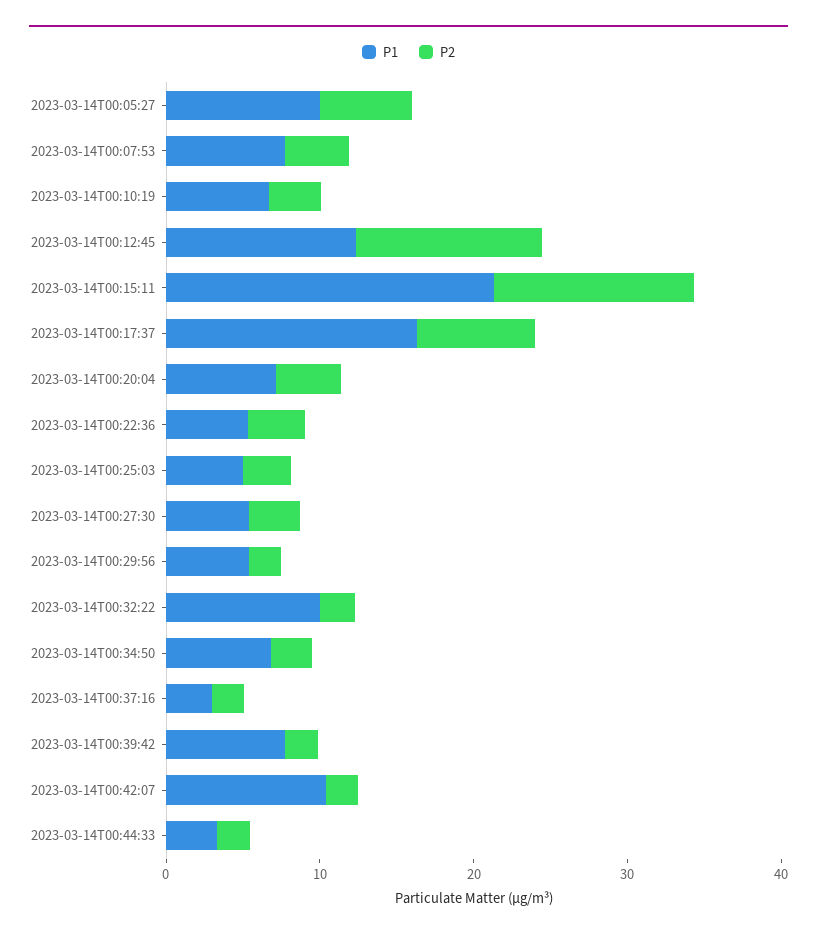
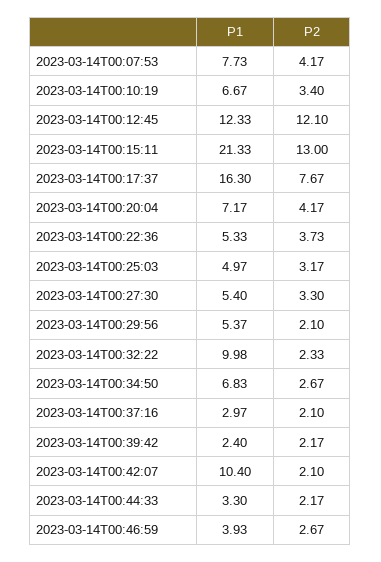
P1, 2023-03-14T00:05:27: 10 -> none
P2, 2023-03-14T00:05:27: 6 -> none
P1, 2023-03-14T00:39:42: 8 -> 2.4
P1, 2023-03-14T00:46:59: none -> 3.93
P2, 2023-03-14T00:46:59: none -> 2.67

